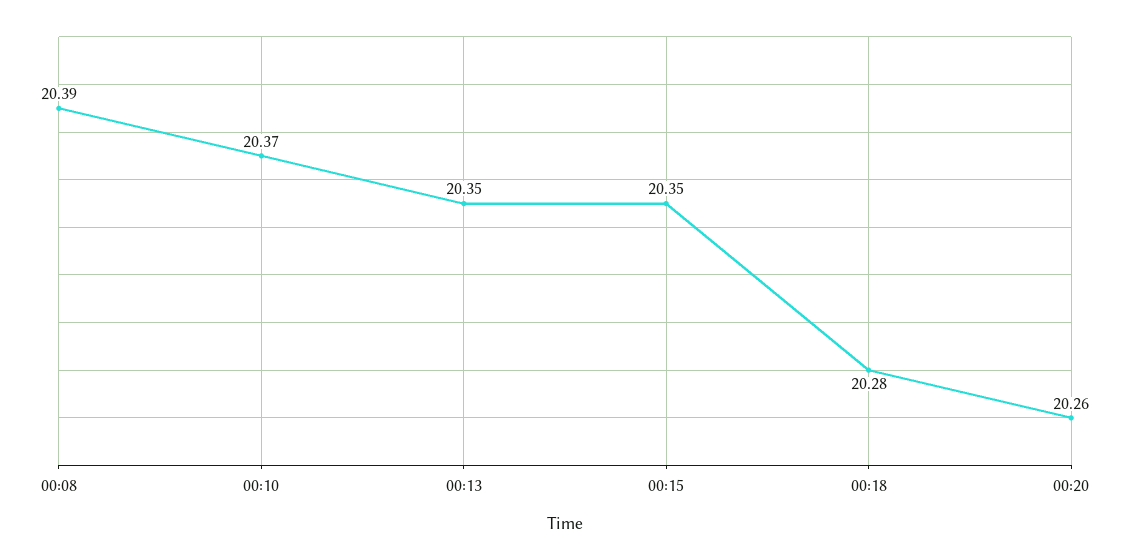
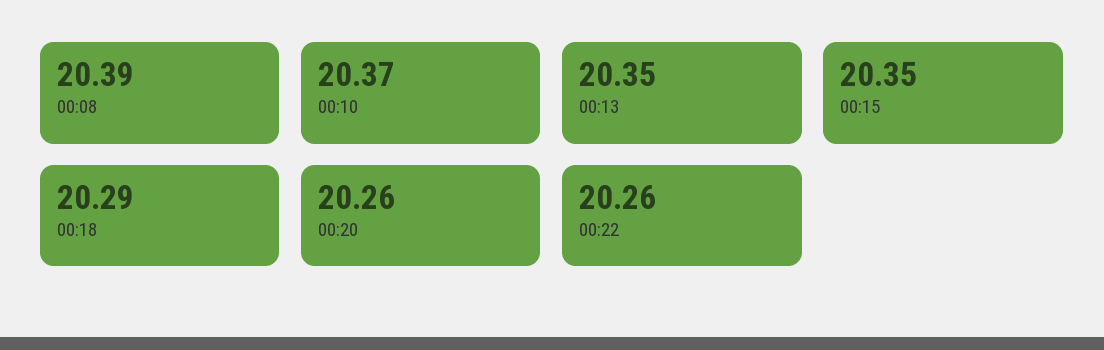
00:18: 20.28 -> 20.29
00:22: none -> 20.26

